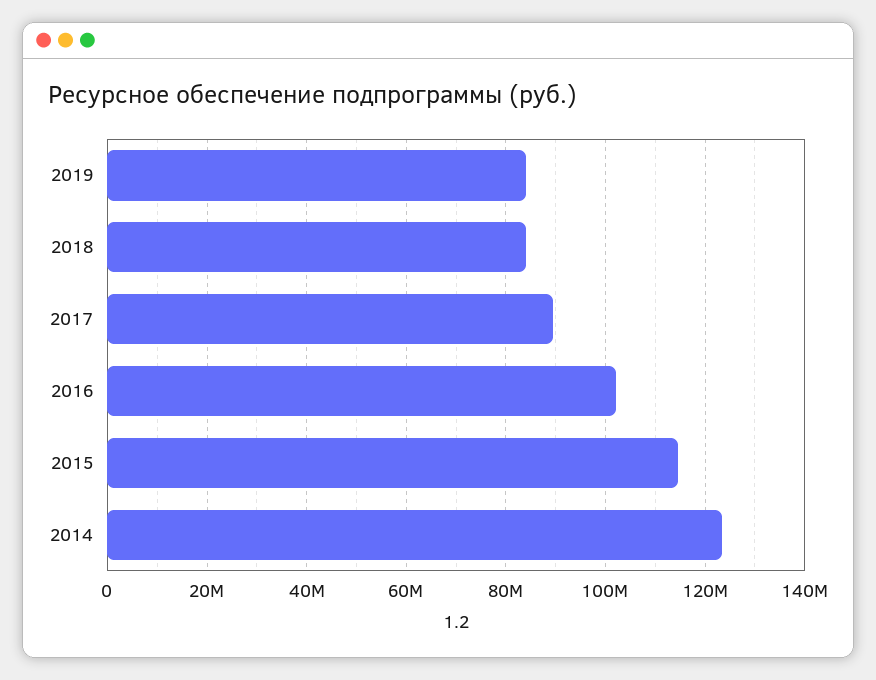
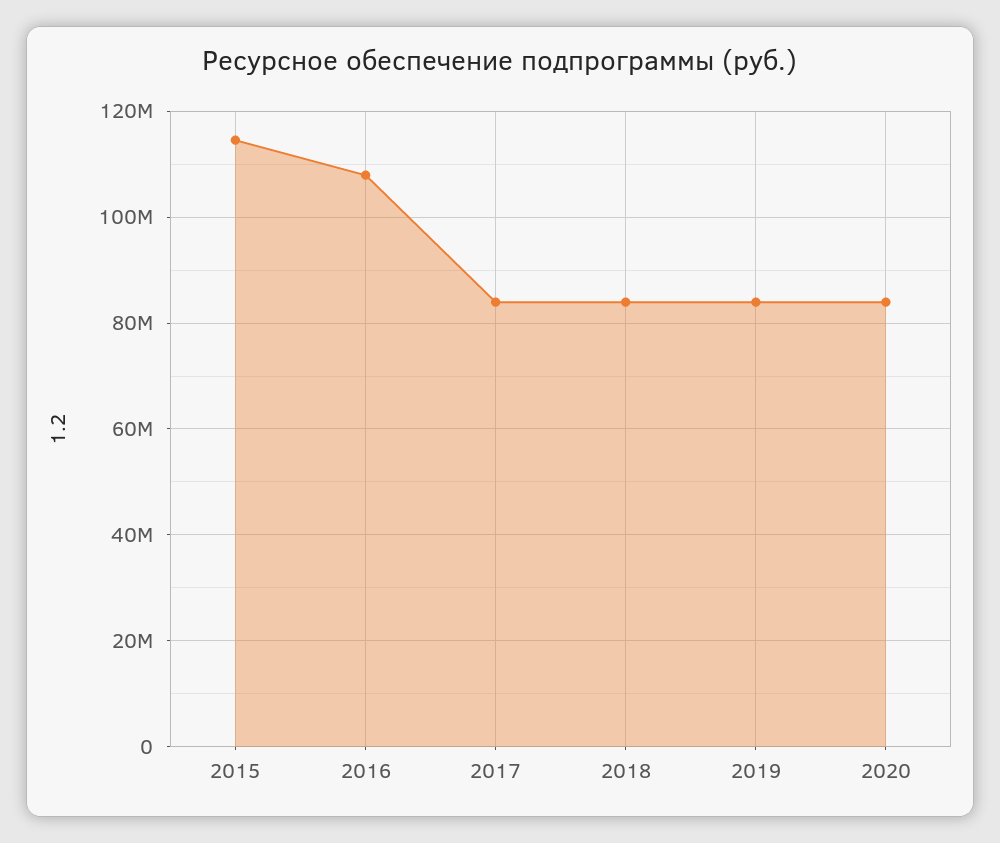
2017: 90000000 -> 84000000
2016: 102000000 -> 108000000
2014: 124000000 -> none
2020: none -> 84000000

